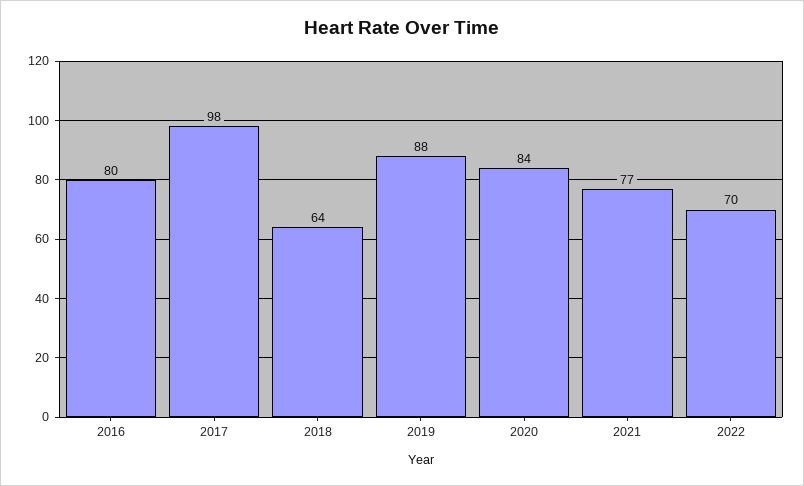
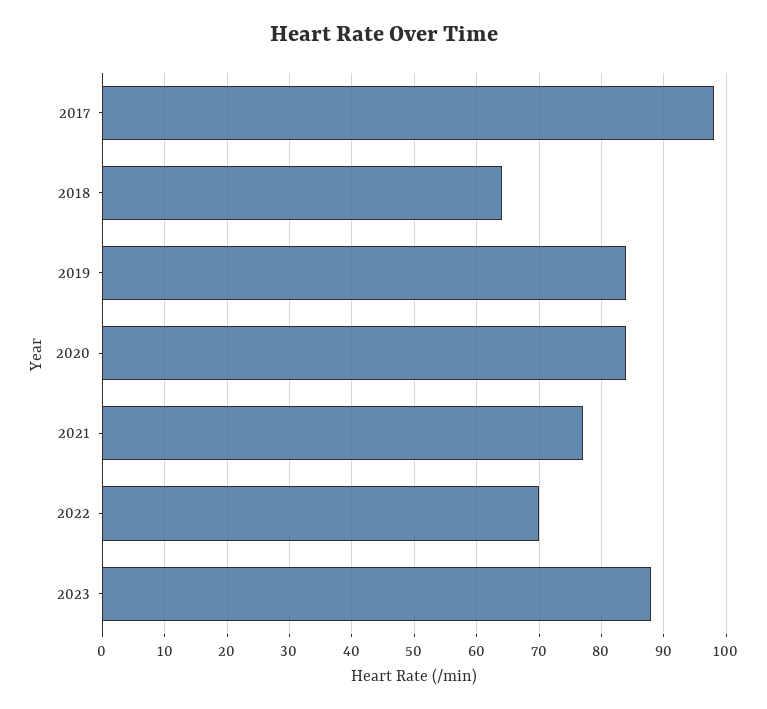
2016: 80 -> none
2019: 88 -> 84
2023: none -> 88

